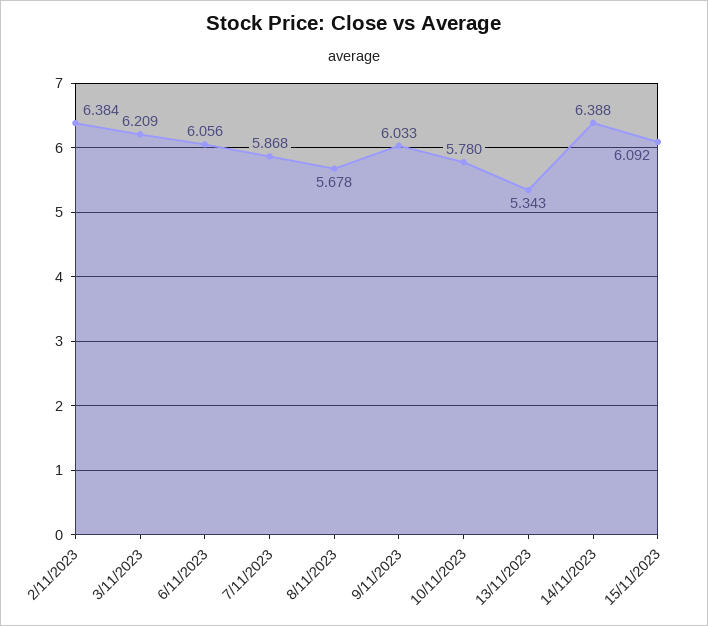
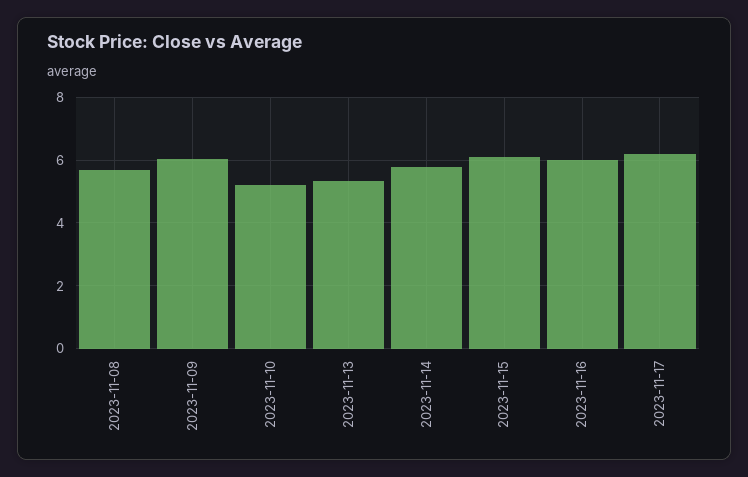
2/11/2023: 6.384 -> none
3/11/2023: 6.209 -> none
6/11/2023: 6.056 -> none
7/11/2023: 5.868 -> none
10/11/2023: 5.78 -> 5.2
14/11/2023: 6.388 -> 5.8
2023-11-16: none -> 6
2023-11-17: none -> 6.2

